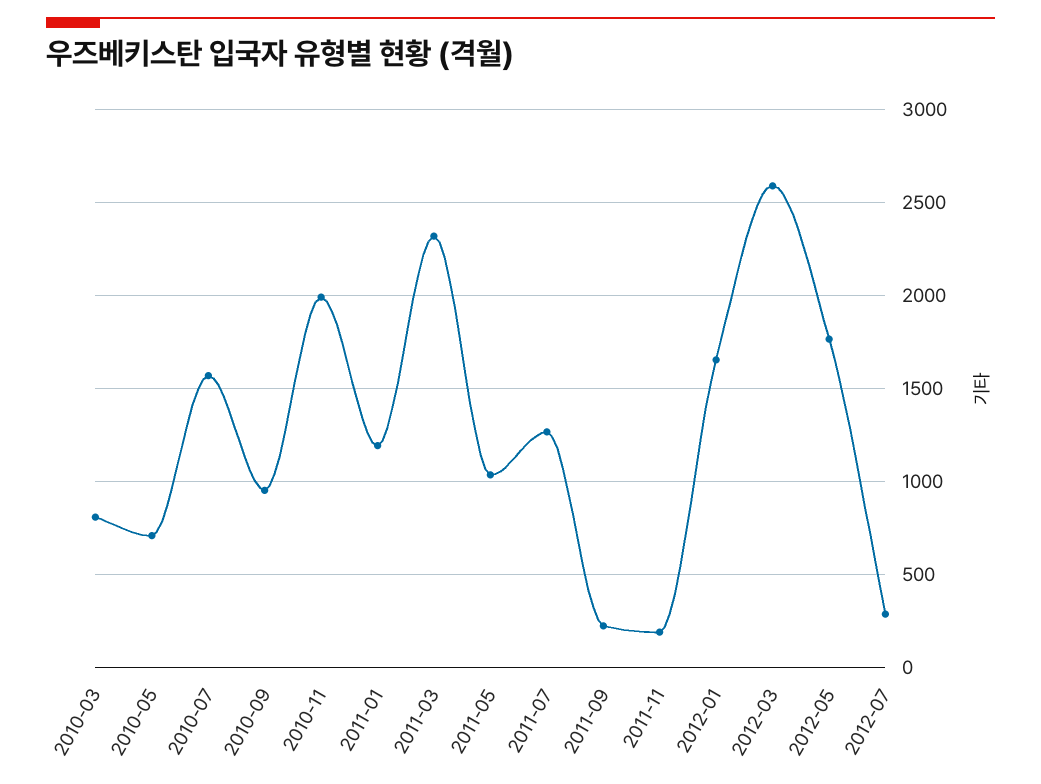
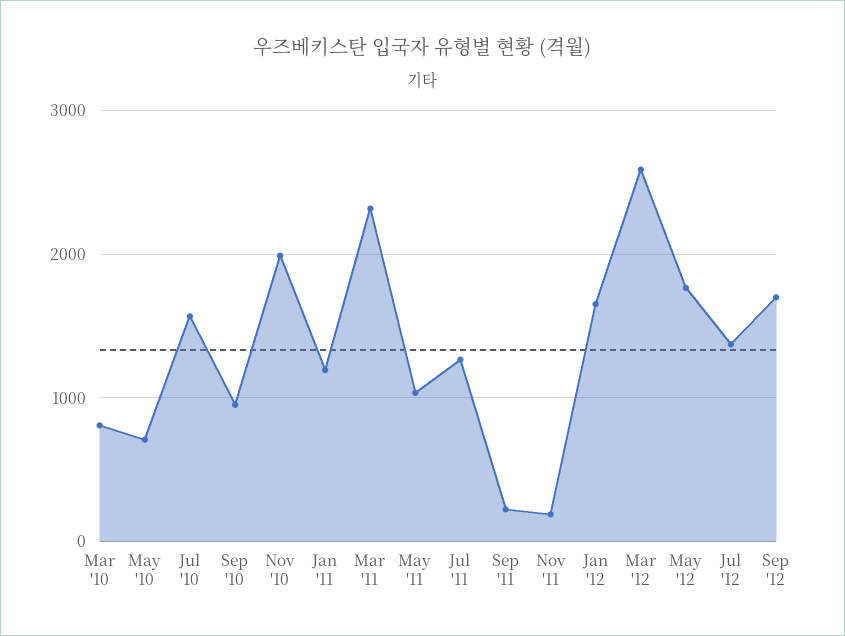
2012-07: 300 -> 1400
Sep '12: none -> 1700

